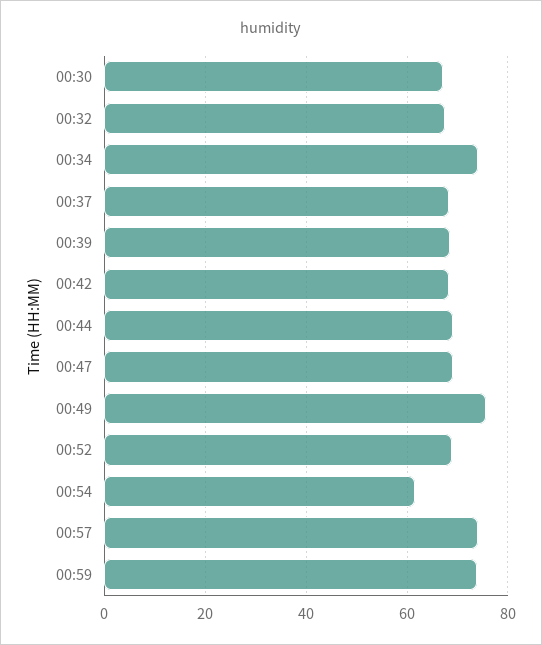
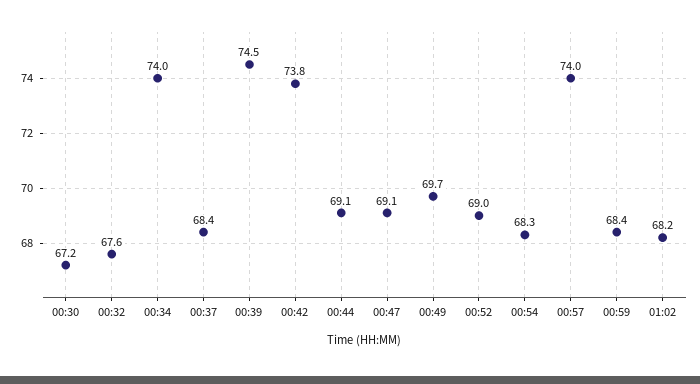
00:39: 68 -> 74.5
00:42: 68 -> 73.8
00:49: 76 -> 69.7
00:54: 62 -> 68.3
00:59: 74 -> 68.4
01:02: none -> 68.2

